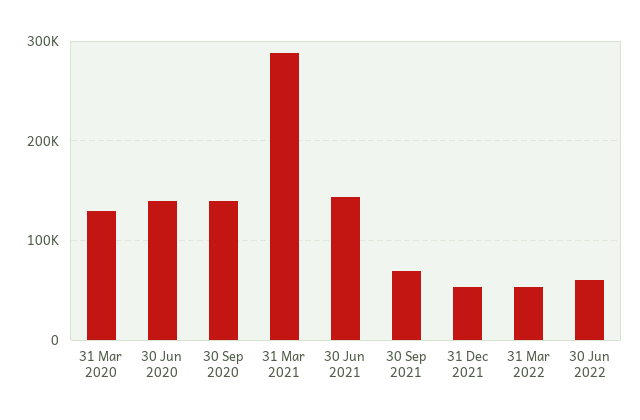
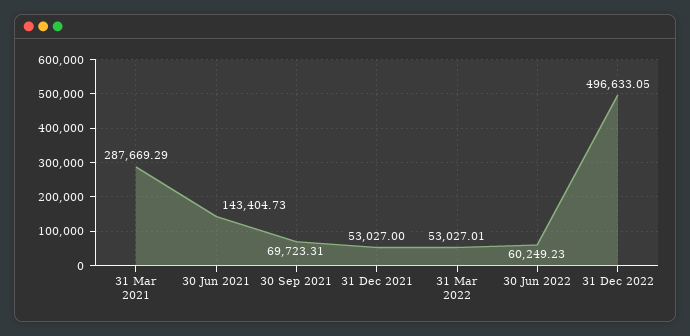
31 Mar 2020: 130000 -> none
30 Jun 2020: 140000 -> none
30 Sep 2020: 140000 -> none
31 Dec 2022: none -> 496633.05

